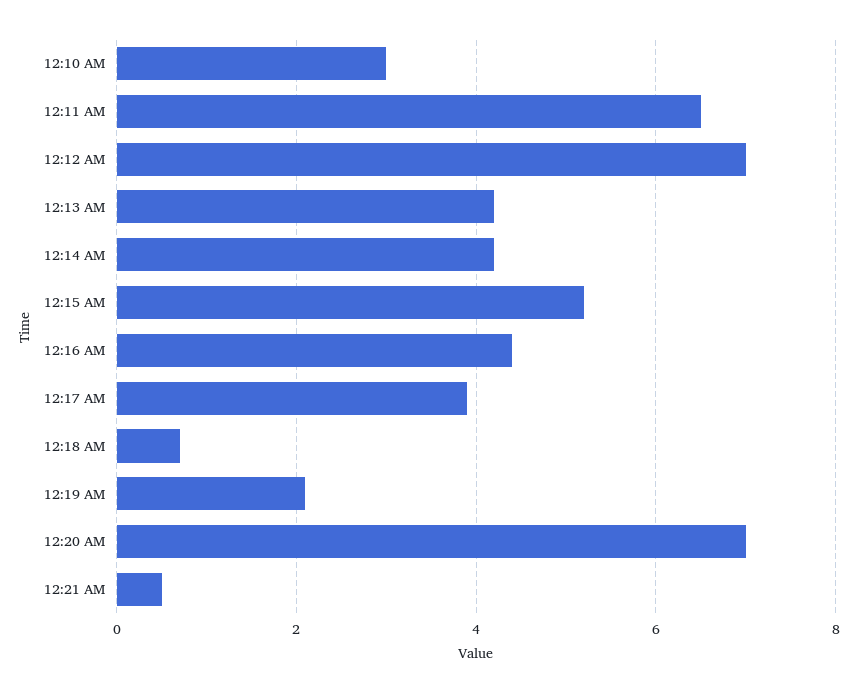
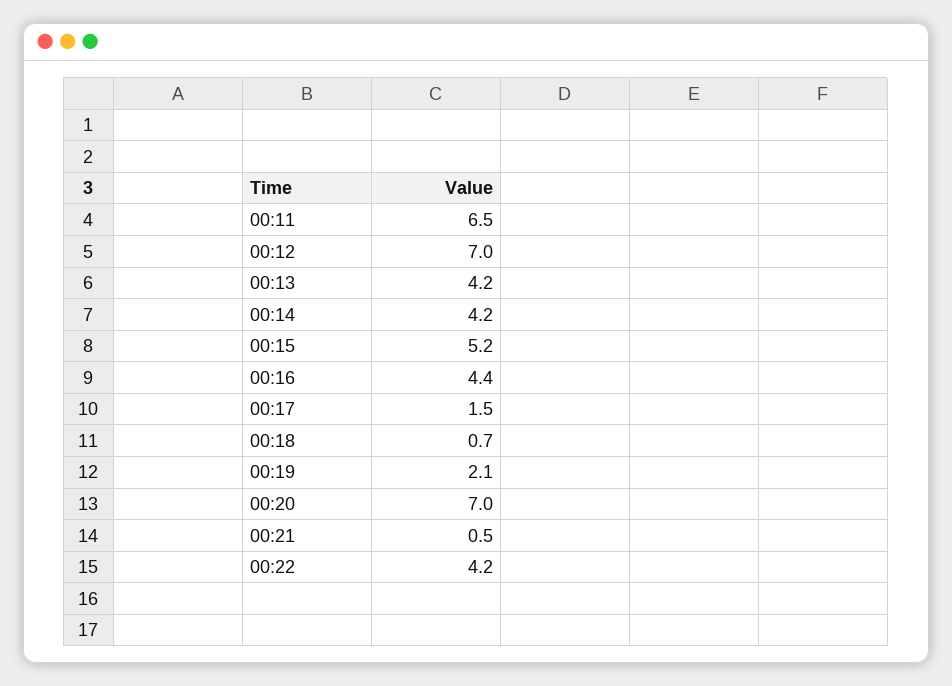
12:10 AM: 3 -> none
12:17 AM: 4 -> 1.5
00:22: none -> 4.2

